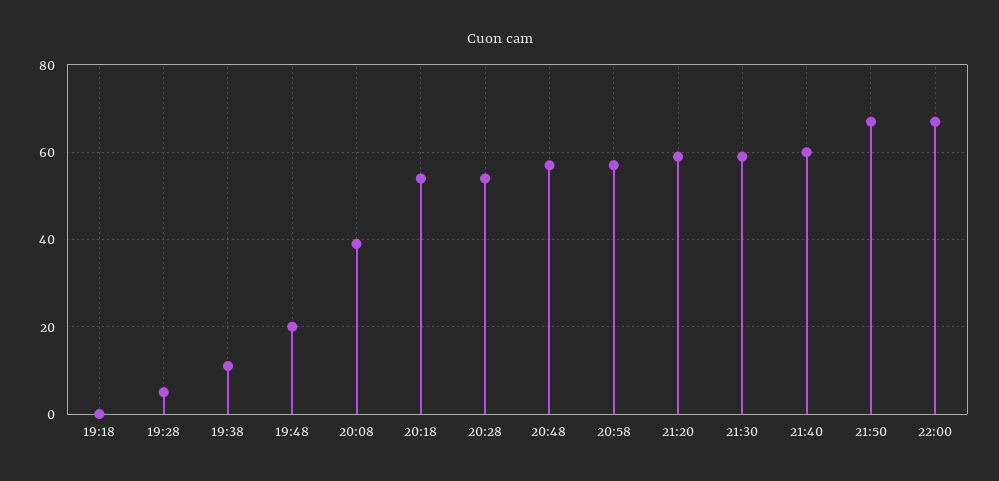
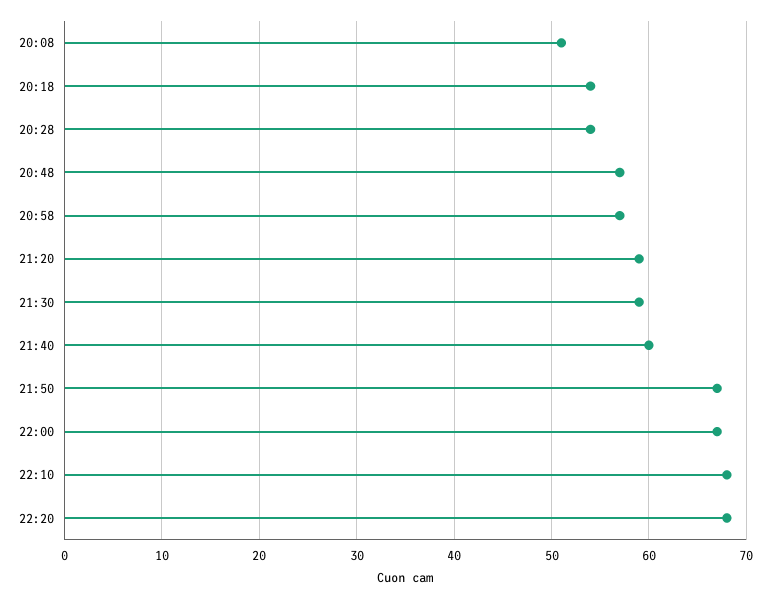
19:18: 0 -> none
19:28: 5 -> none
19:38: 10 -> none
19:48: 20 -> none
20:08: 40 -> 51
22:10: none -> 68
22:20: none -> 68

